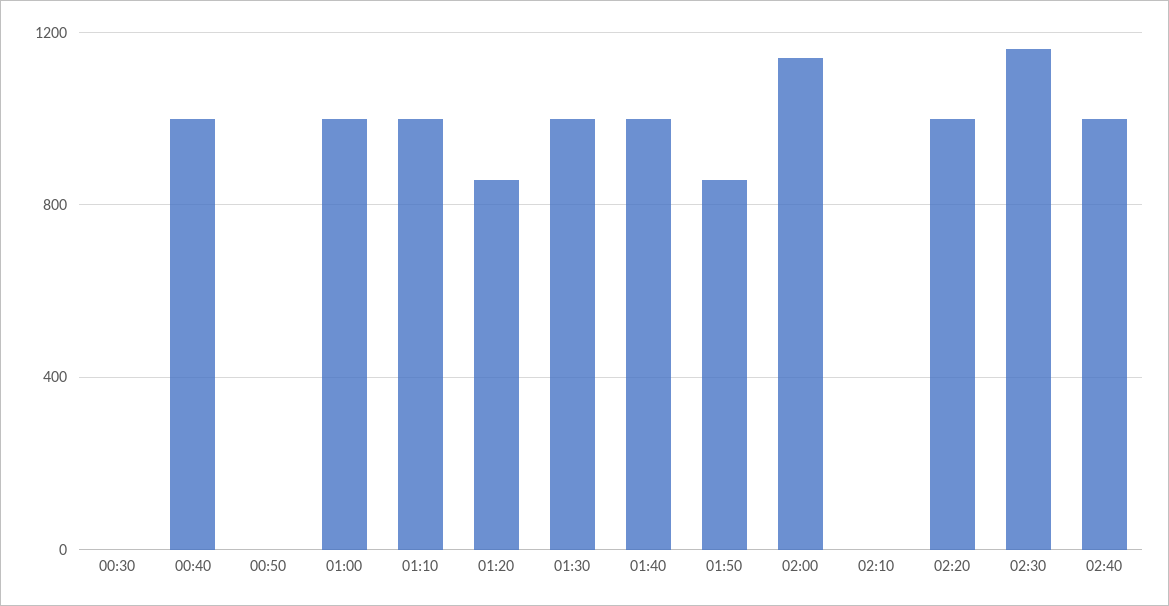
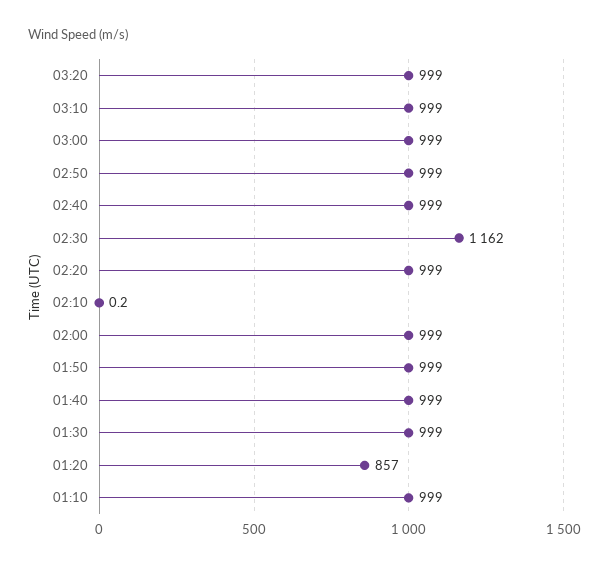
00:30: 0 -> none
00:40: 1000 -> none
00:50: 0 -> none
01:00: 1000 -> none
01:50: 850 -> 999
02:00: 1150 -> 999
03:20: none -> 999
03:10: none -> 999
03:00: none -> 999
02:50: none -> 999

